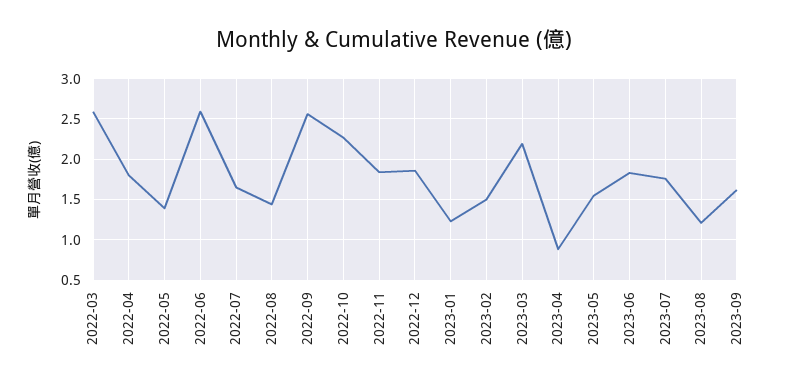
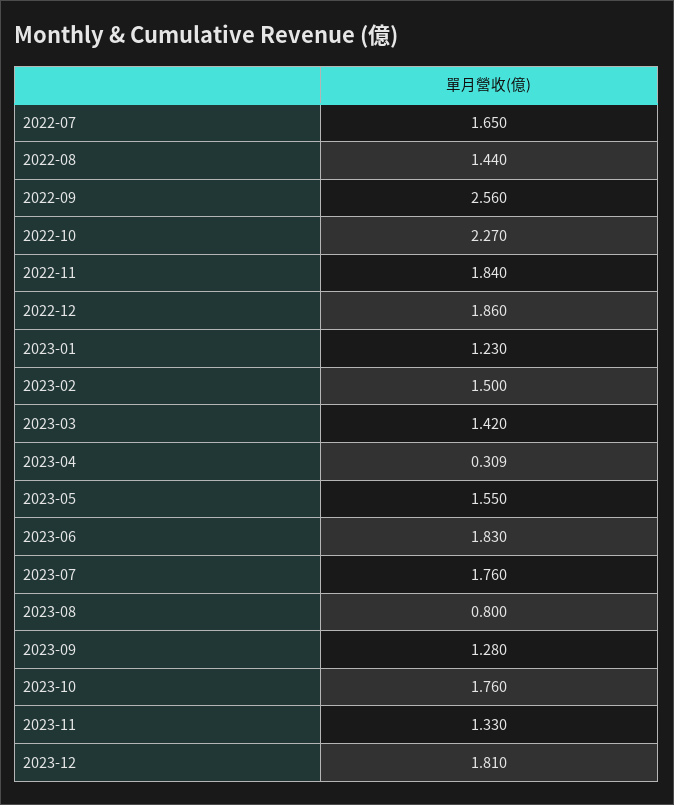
2022-03: 2.6 -> none
2022-04: 1.8 -> none
2022-05: 1.4 -> none
2022-06: 2.6 -> none
2023-03: 2.2 -> 1.42
2023-04: 0.9 -> 0.309
2023-08: 1.2 -> 0.8
2023-09: 1.6 -> 1.28
2023-10: none -> 1.76
2023-11: none -> 1.33
2023-12: none -> 1.81

